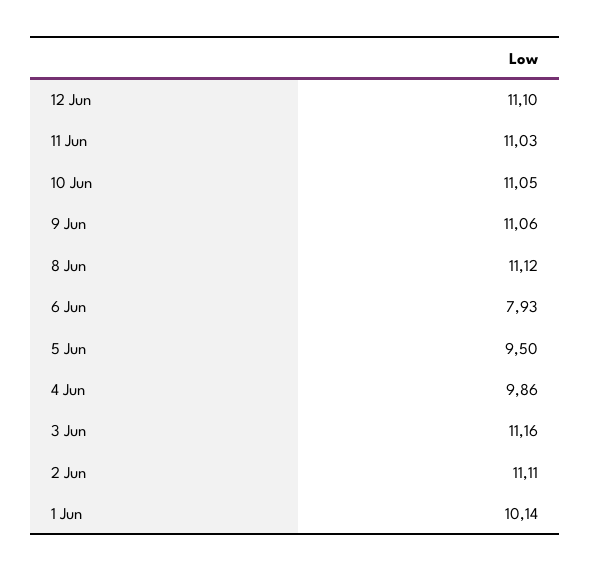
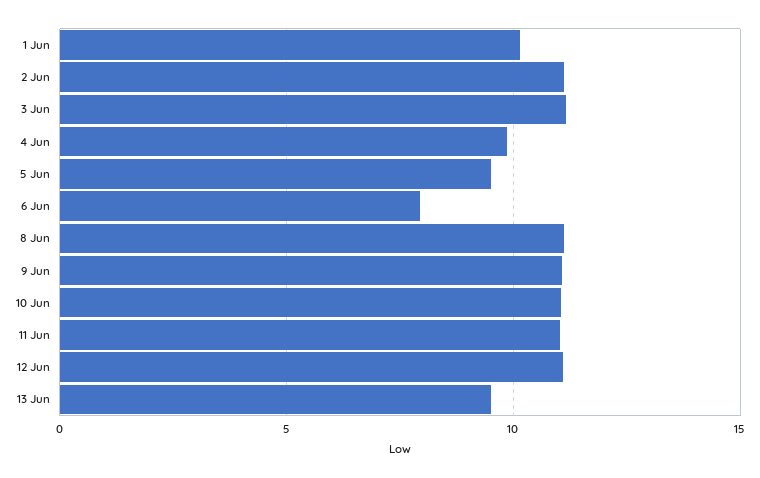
13 Jun: none -> 9.5

